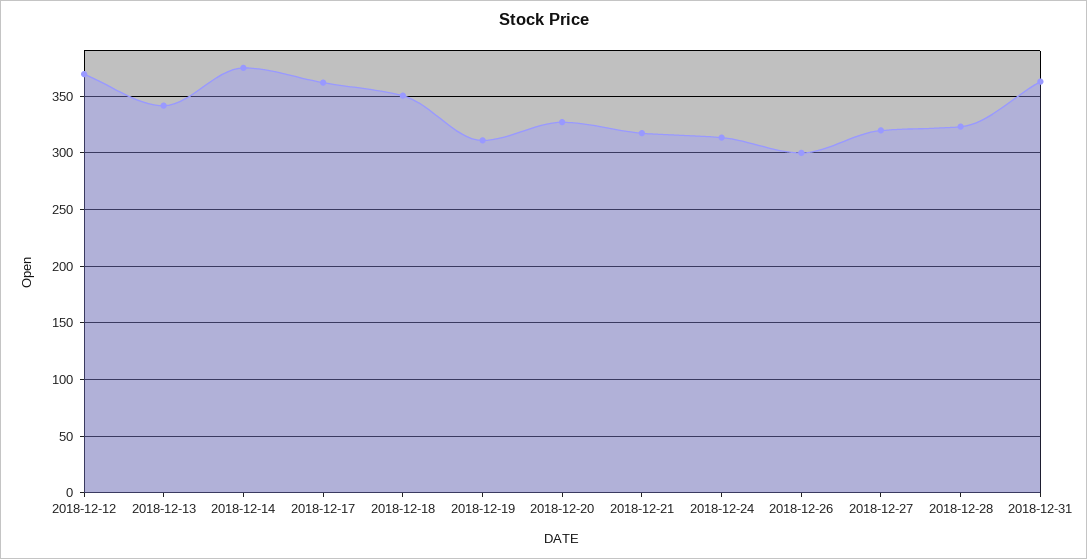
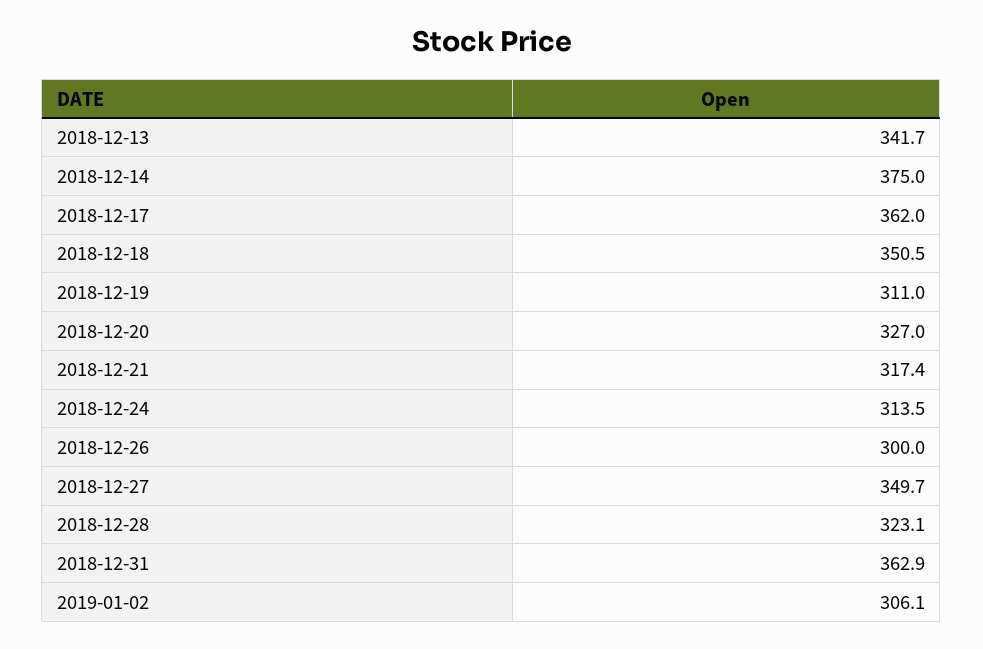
2018-12-12: 370 -> none
2018-12-27: 320 -> 349.7
2019-01-02: none -> 306.1

